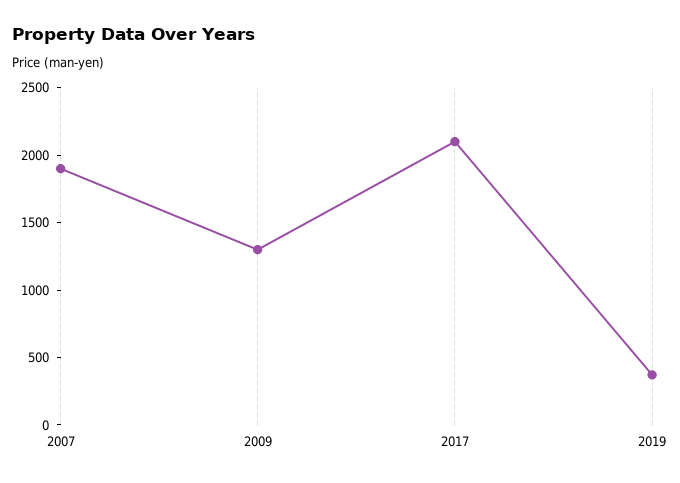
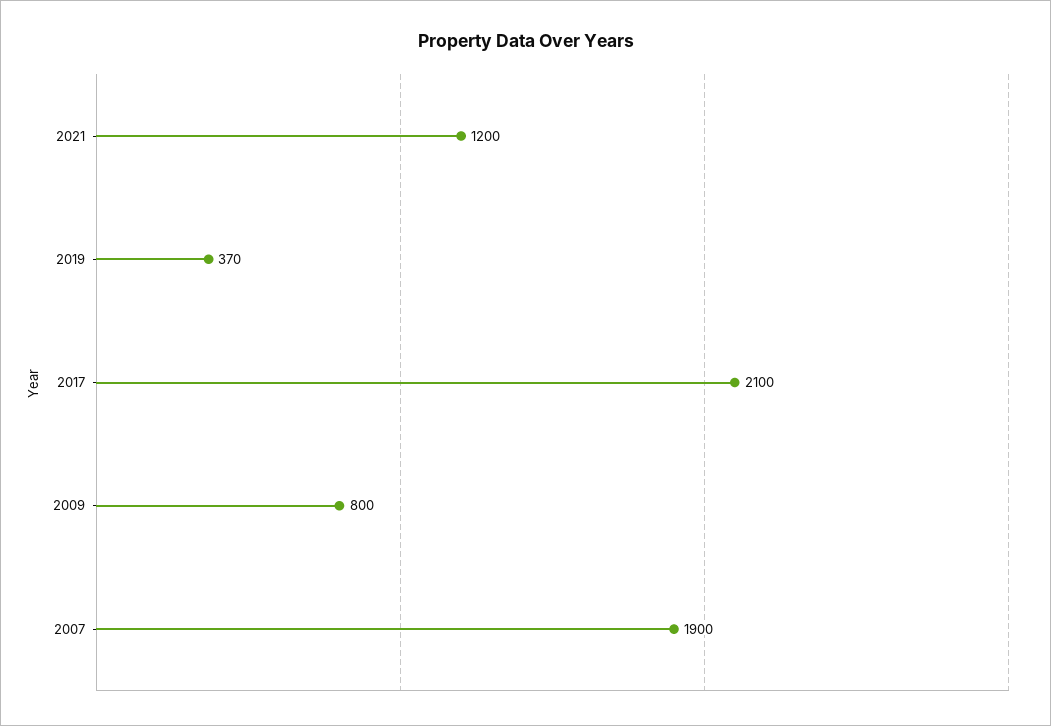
2009: 1300 -> 800
2021: none -> 1200

